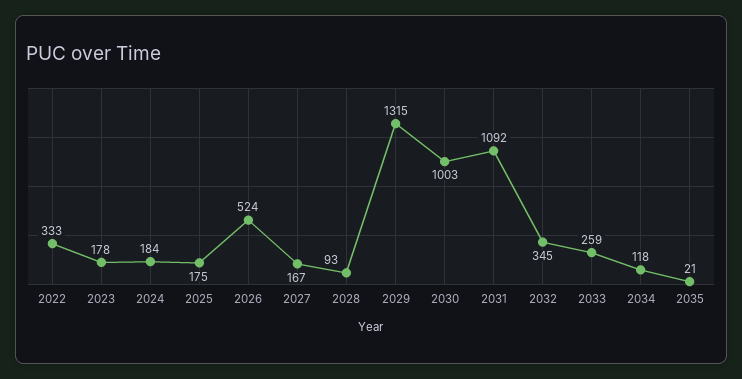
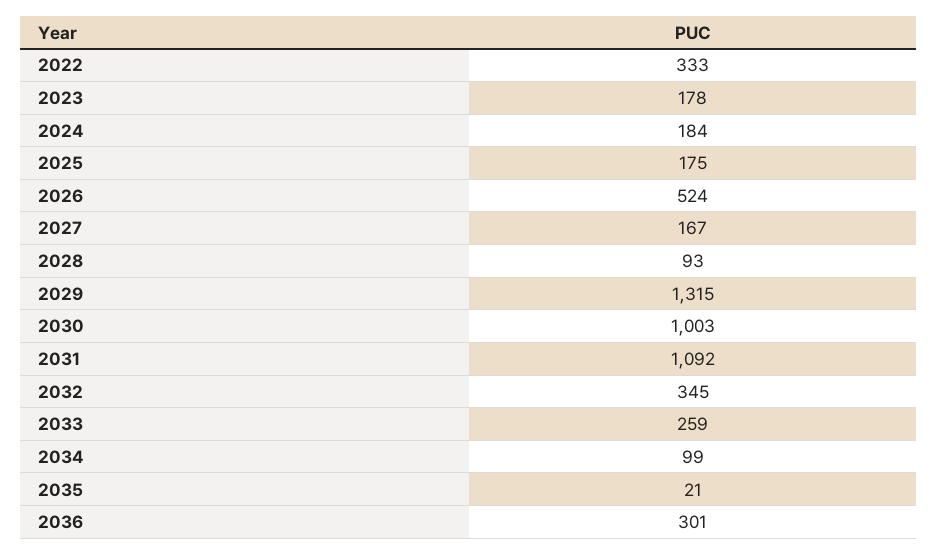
2034: 118 -> 99
2036: none -> 301

